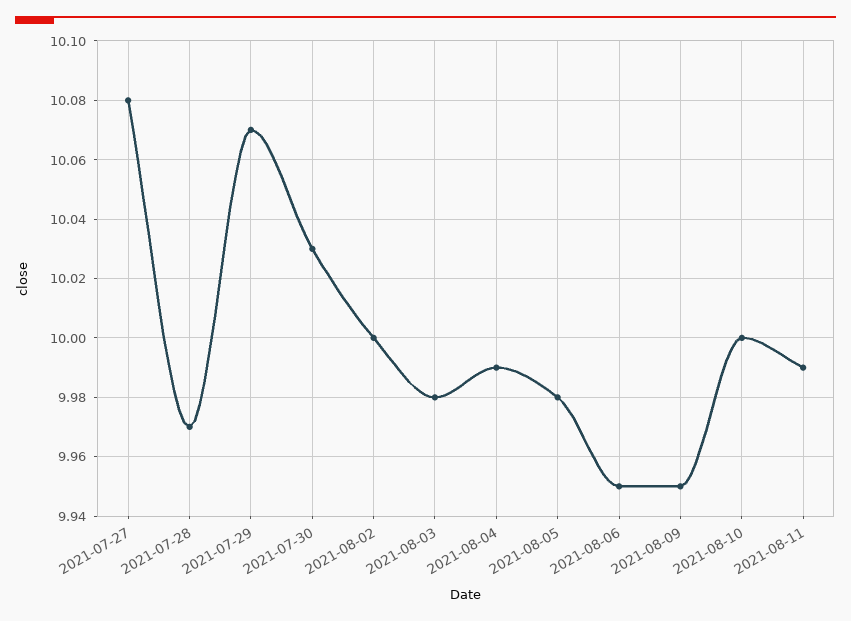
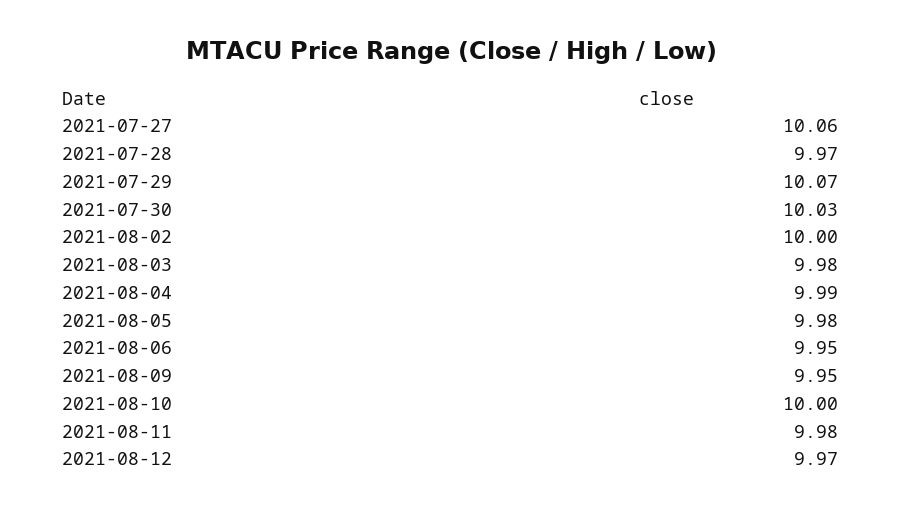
2021-07-27: 10.08 -> 10.06
2021-08-11: 9.99 -> 9.98
2021-08-12: none -> 9.97

